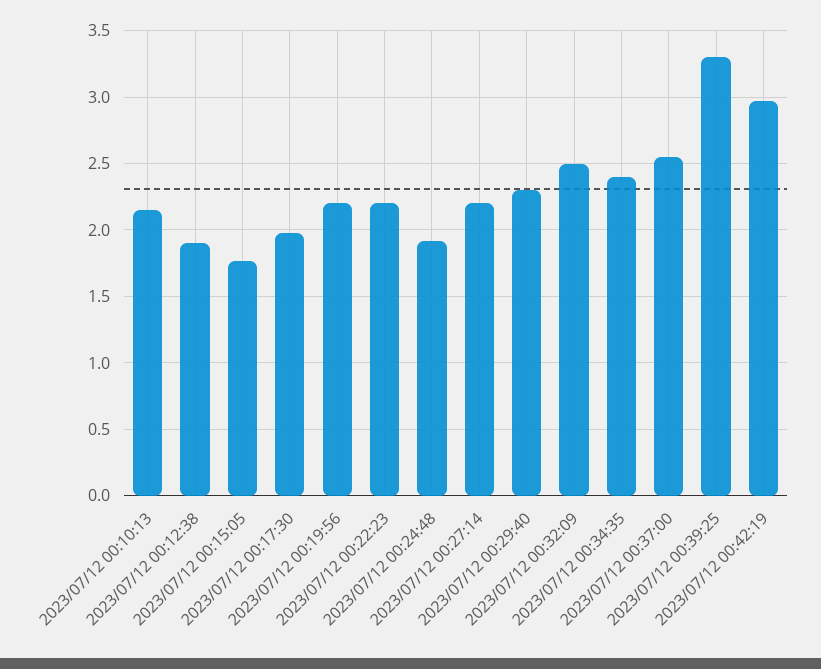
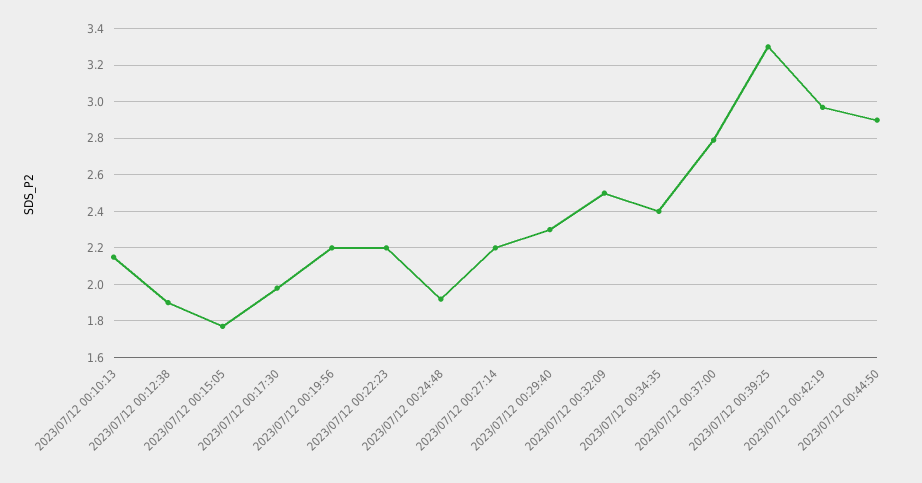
2023/07/12 00:37:00: 2.55 -> 2.8
2023/07/12 00:44:50: none -> 2.9

